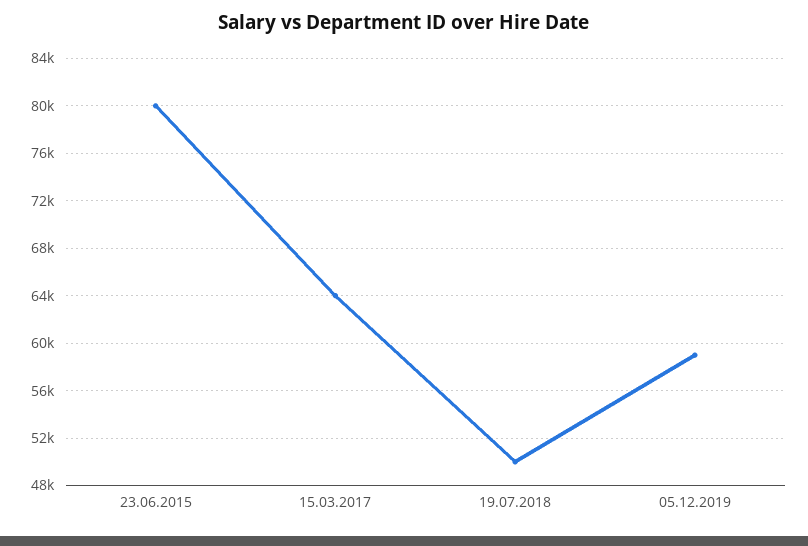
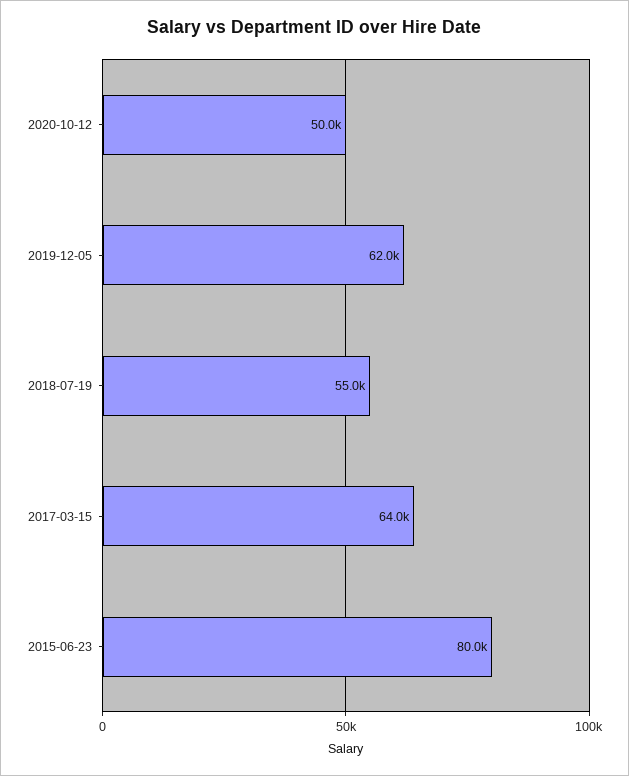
19.07.2018: 50000 -> 55000
05.12.2019: 59000 -> 62000
2020-10-12: none -> 50000

